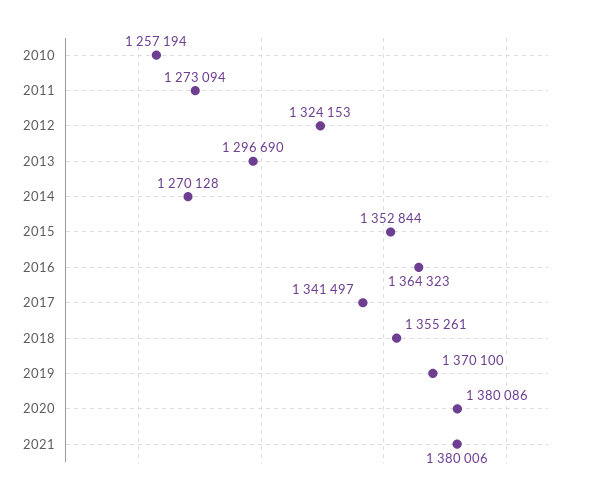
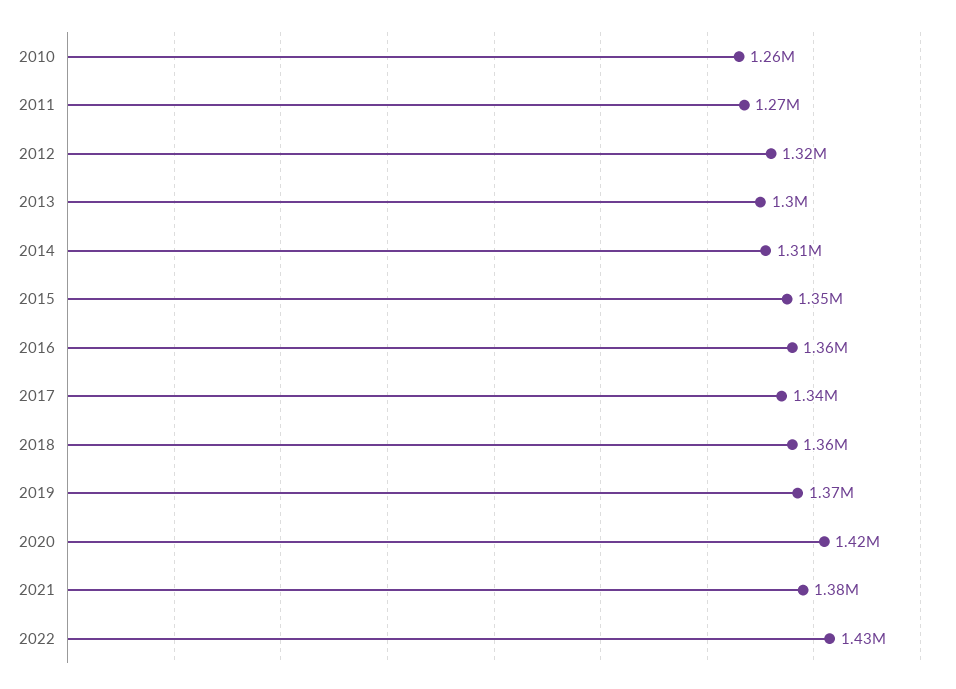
2014: 1270128 -> 1310000
2020: 1380086 -> 1420000
2022: none -> 1430000

